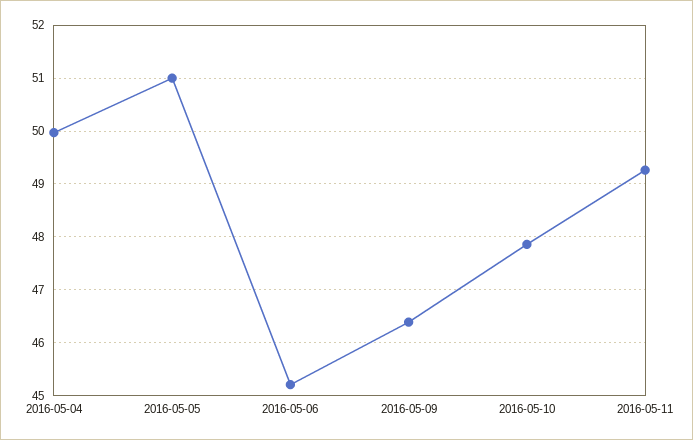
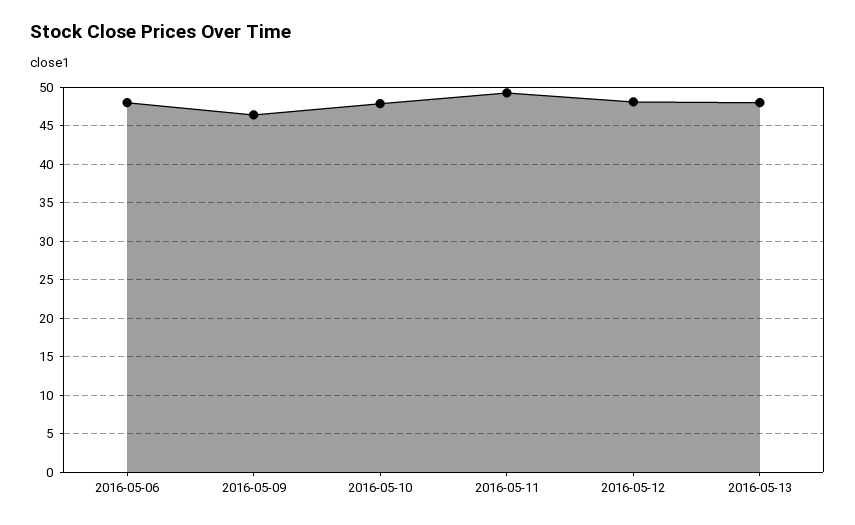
2016-05-04: 50 -> none
2016-05-05: 51 -> none
2016-05-06: 45.2 -> 48
2016-05-12: none -> 48
2016-05-13: none -> 48

